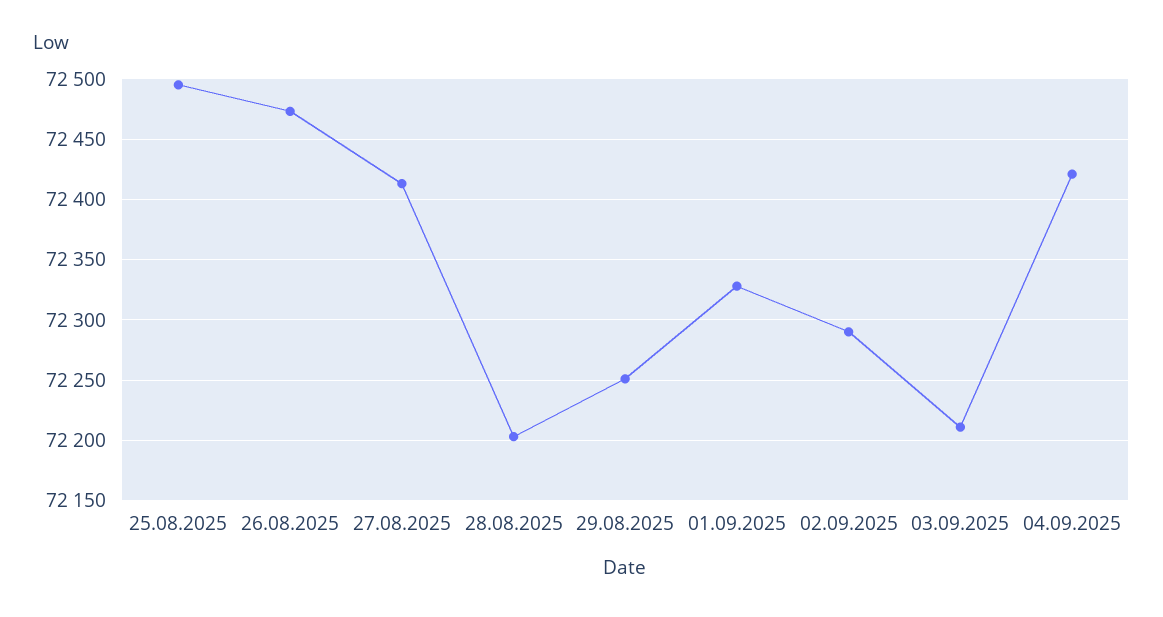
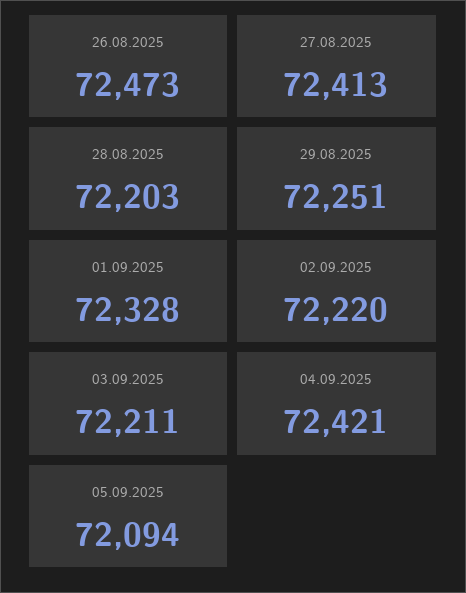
25.08.2025: 72495 -> none
02.09.2025: 72290 -> 72220
05.09.2025: none -> 72094

